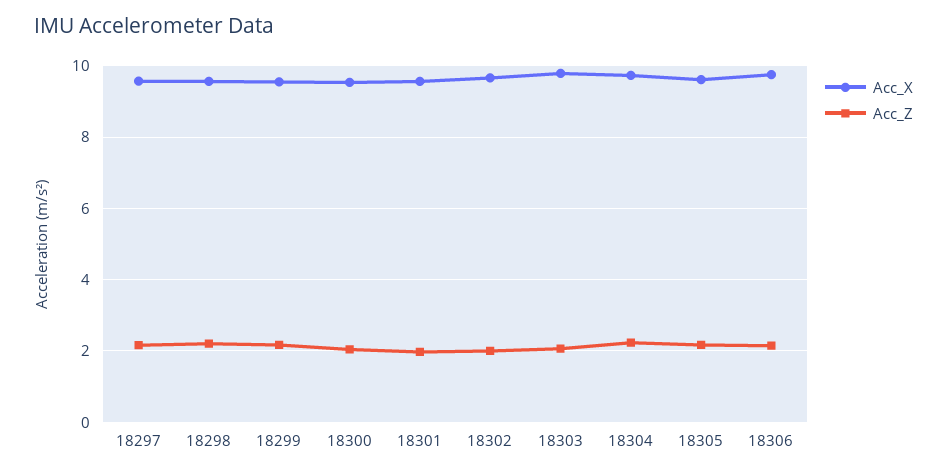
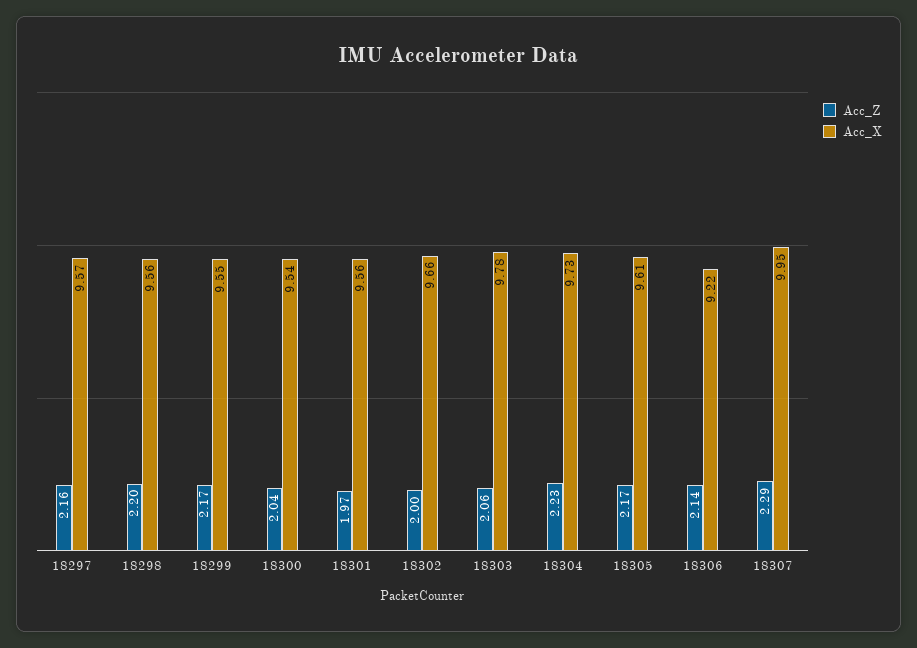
Acc_X, 18306: 9.8 -> 9.22
Acc_Z, 18307: none -> 2.29
Acc_X, 18307: none -> 9.95

